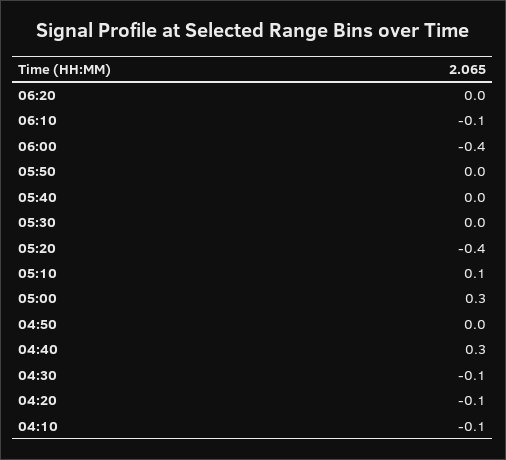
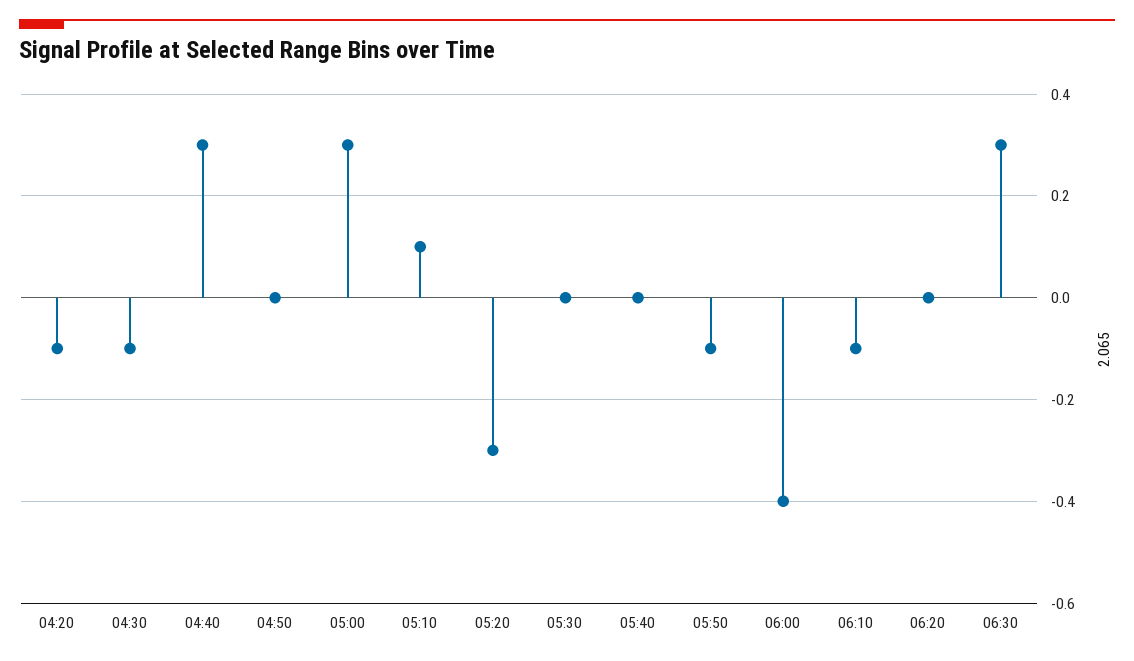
05:50: 0 -> -0.1
05:20: -0.4 -> -0.3
04:10: -0.1 -> none
06:30: none -> 0.3

